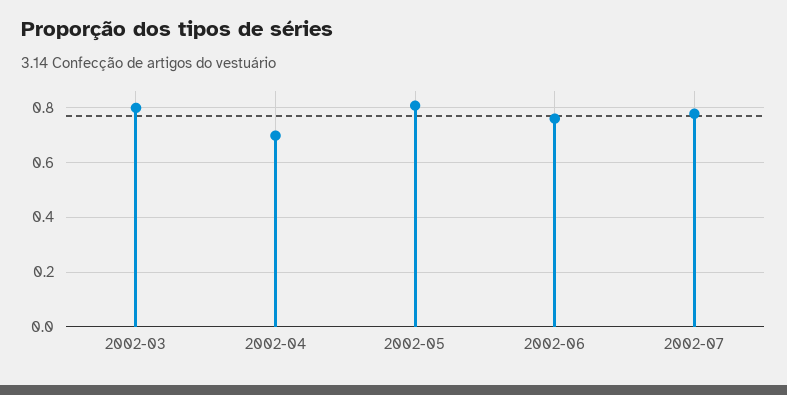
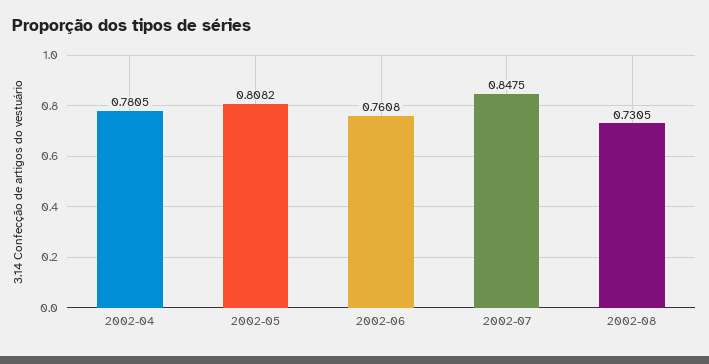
2002-03: 0.8 -> none
2002-04: 0.7 -> 0.7805
2002-07: 0.775 -> 0.8475
2002-08: none -> 0.7305

